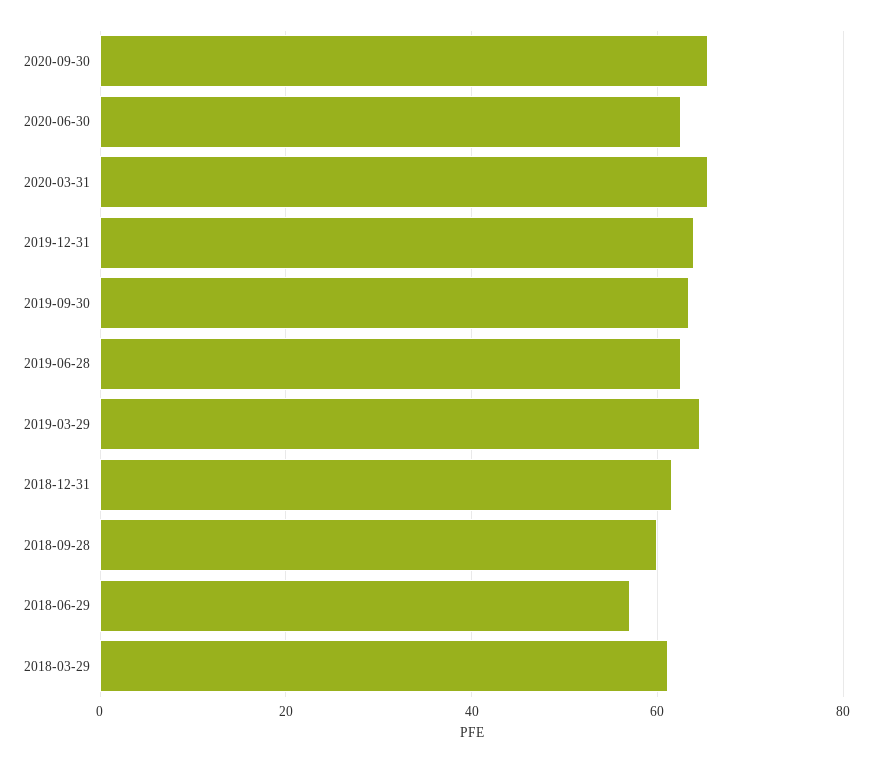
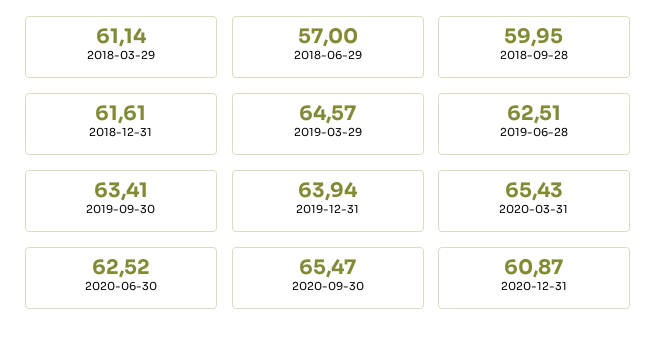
2020-12-31: none -> 60.87

